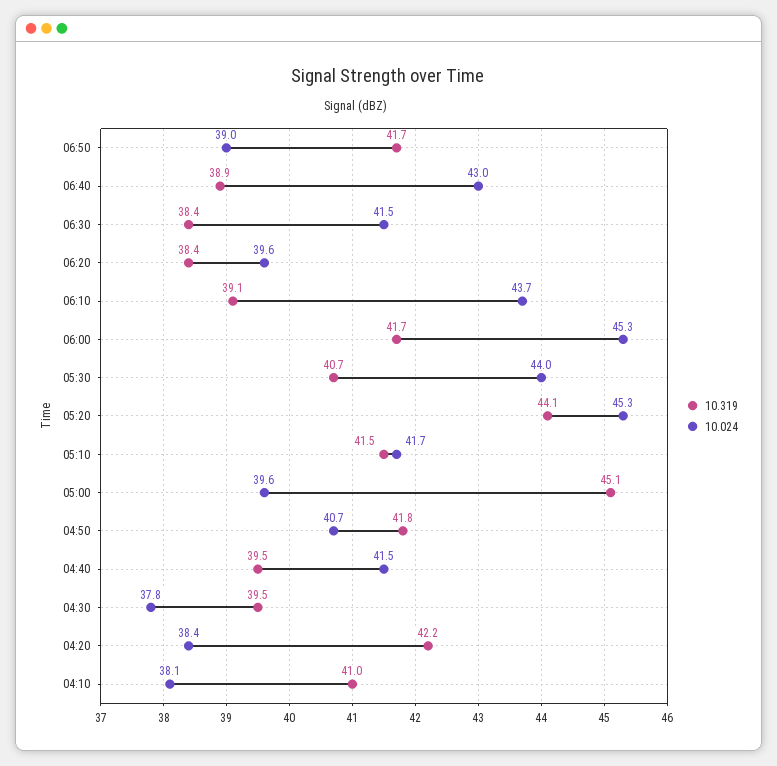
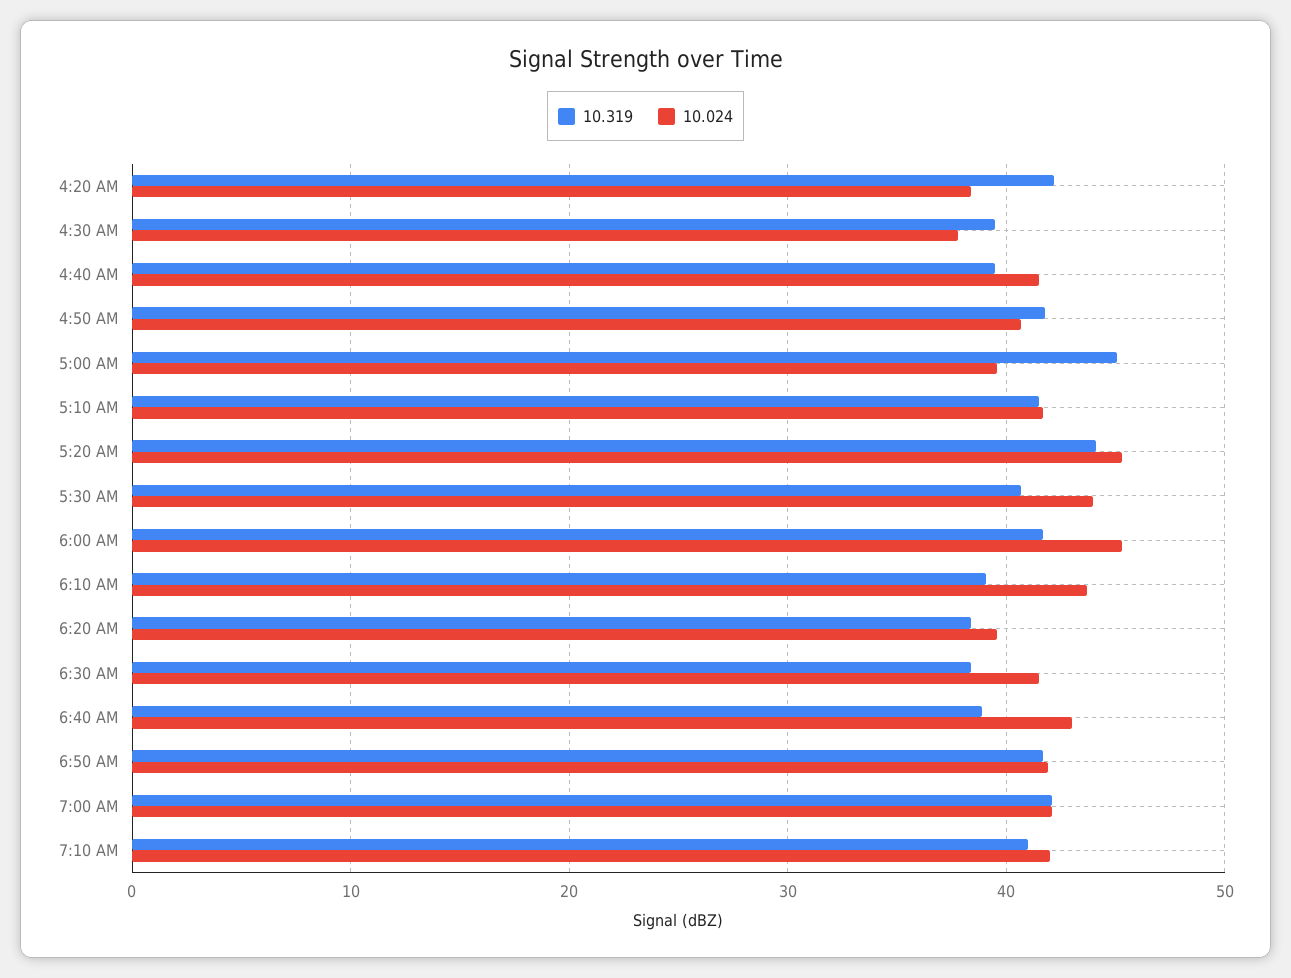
10.024, 06:50: 39 -> 42
10.319, 04:10: 41 -> none
10.024, 04:10: 38.1 -> none
10.319, 7:00 AM: none -> 42
10.024, 7:00 AM: none -> 42
10.319, 7:10 AM: none -> 41
10.024, 7:10 AM: none -> 42

